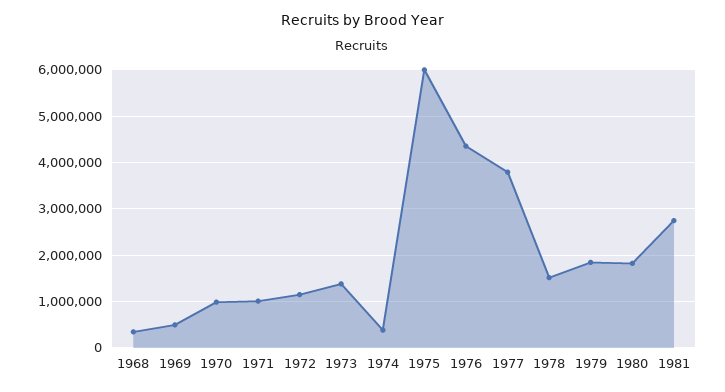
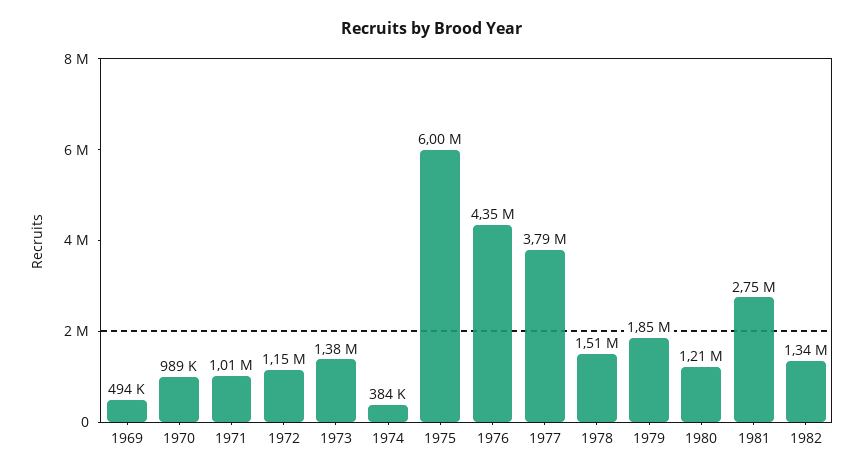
1968: 400000 -> none
1980: 1800000 -> 1210000
1982: none -> 1340000

